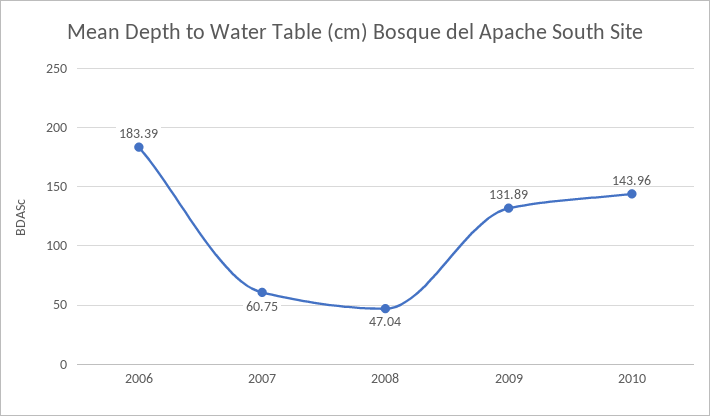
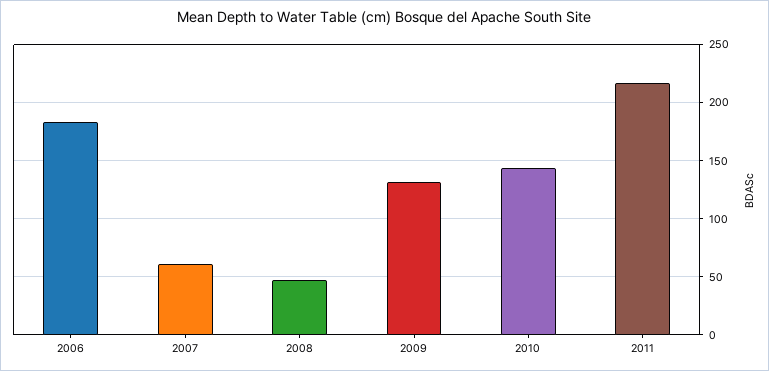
2011: none -> 220

